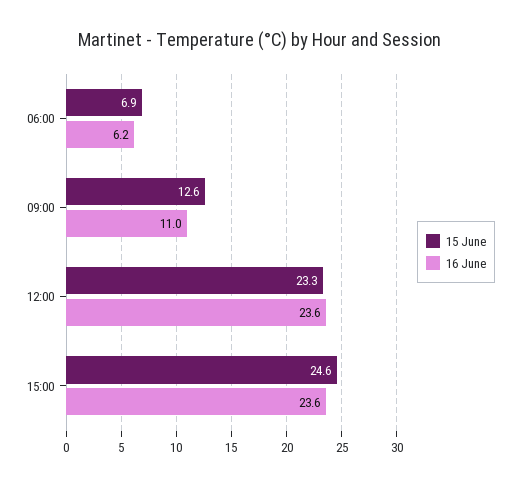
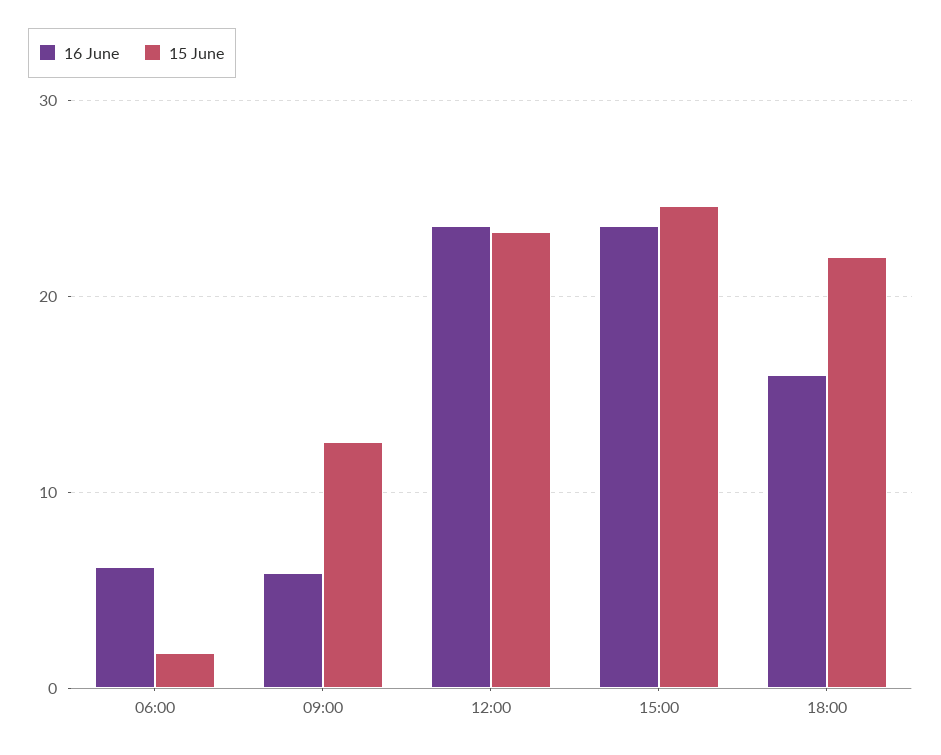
15 June, 06:00: 6.9 -> 2
16 June, 09:00: 11 -> 6
16 June, 18:00: none -> 16
15 June, 18:00: none -> 22

